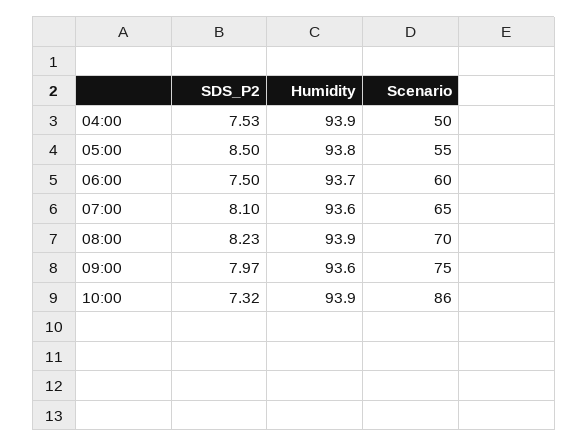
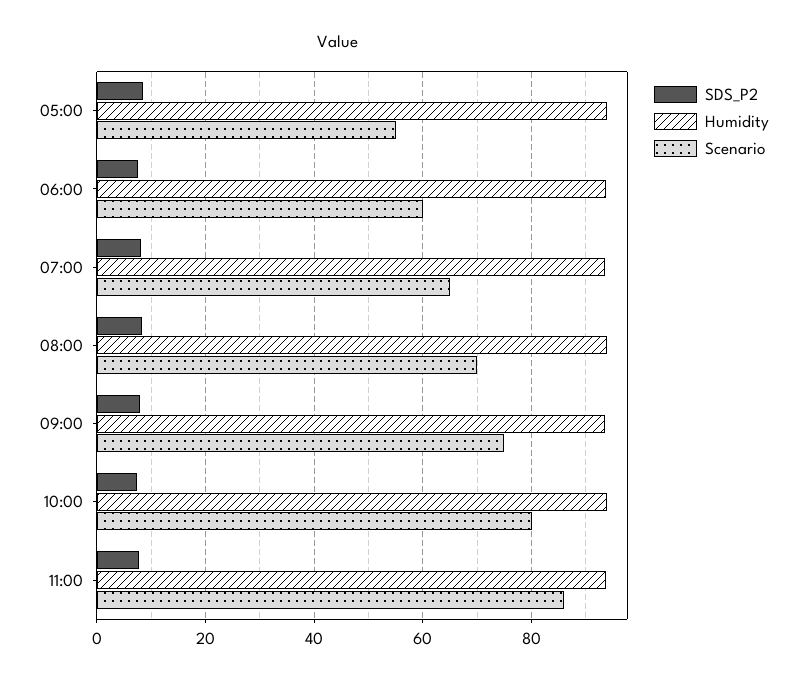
SDS_P2, 04:00: 7.53 -> none
Humidity, 04:00: 93.9 -> none
Scenario, 04:00: 50 -> none
Scenario, 10:00: 86 -> 80
SDS_P2, 11:00: none -> 8
Humidity, 11:00: none -> 94
Scenario, 11:00: none -> 86

